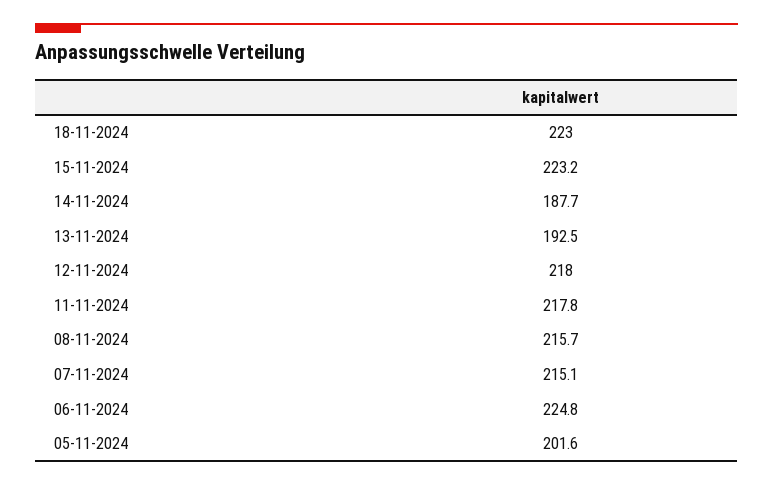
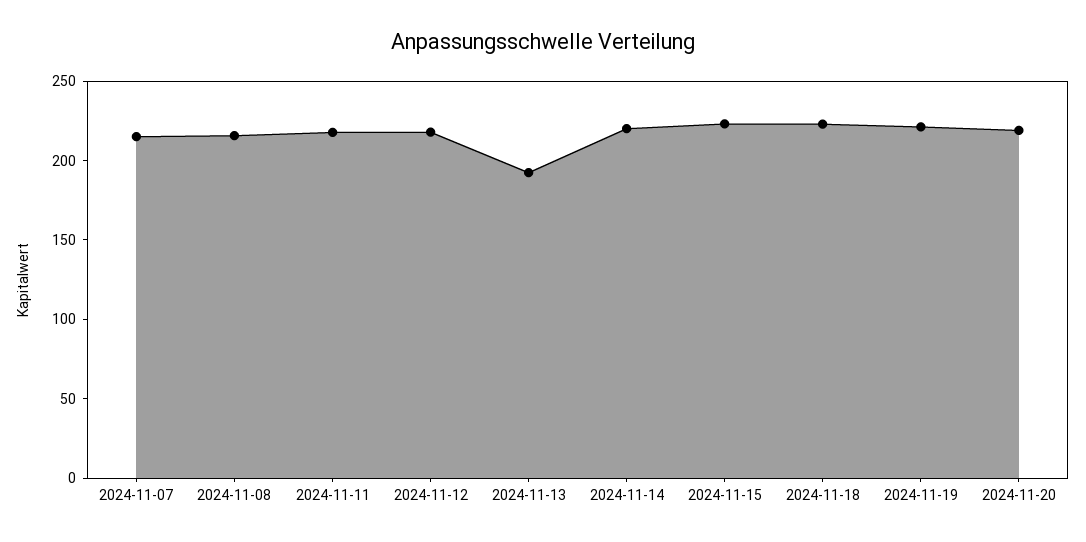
14-11-2024: 187.7 -> 220
06-11-2024: 224.8 -> none
05-11-2024: 201.6 -> none
2024-11-19: none -> 220
2024-11-20: none -> 220

